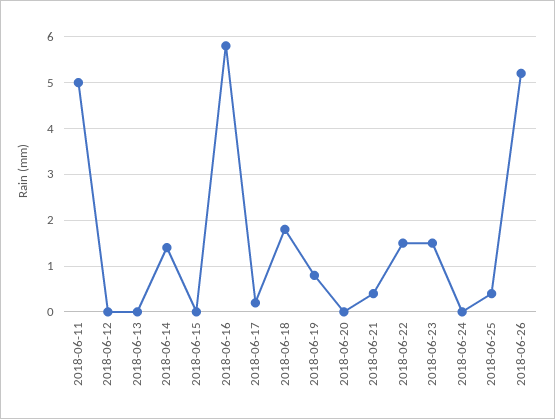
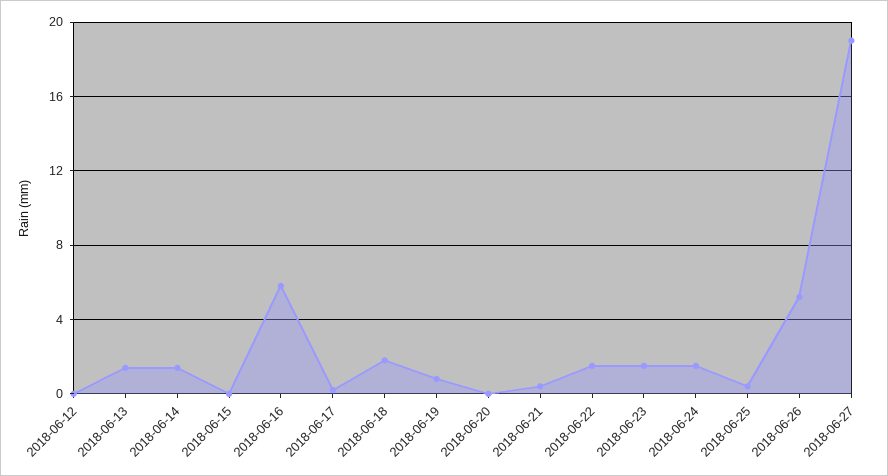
2018-06-11: 5 -> none
2018-06-13: 0 -> 1.5
2018-06-24: 0 -> 1.5
2018-06-27: none -> 19

